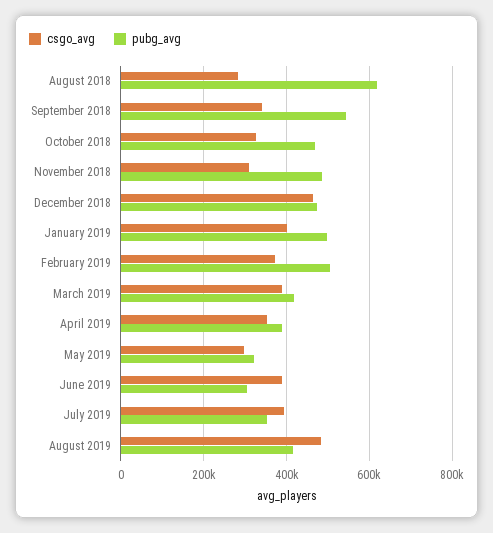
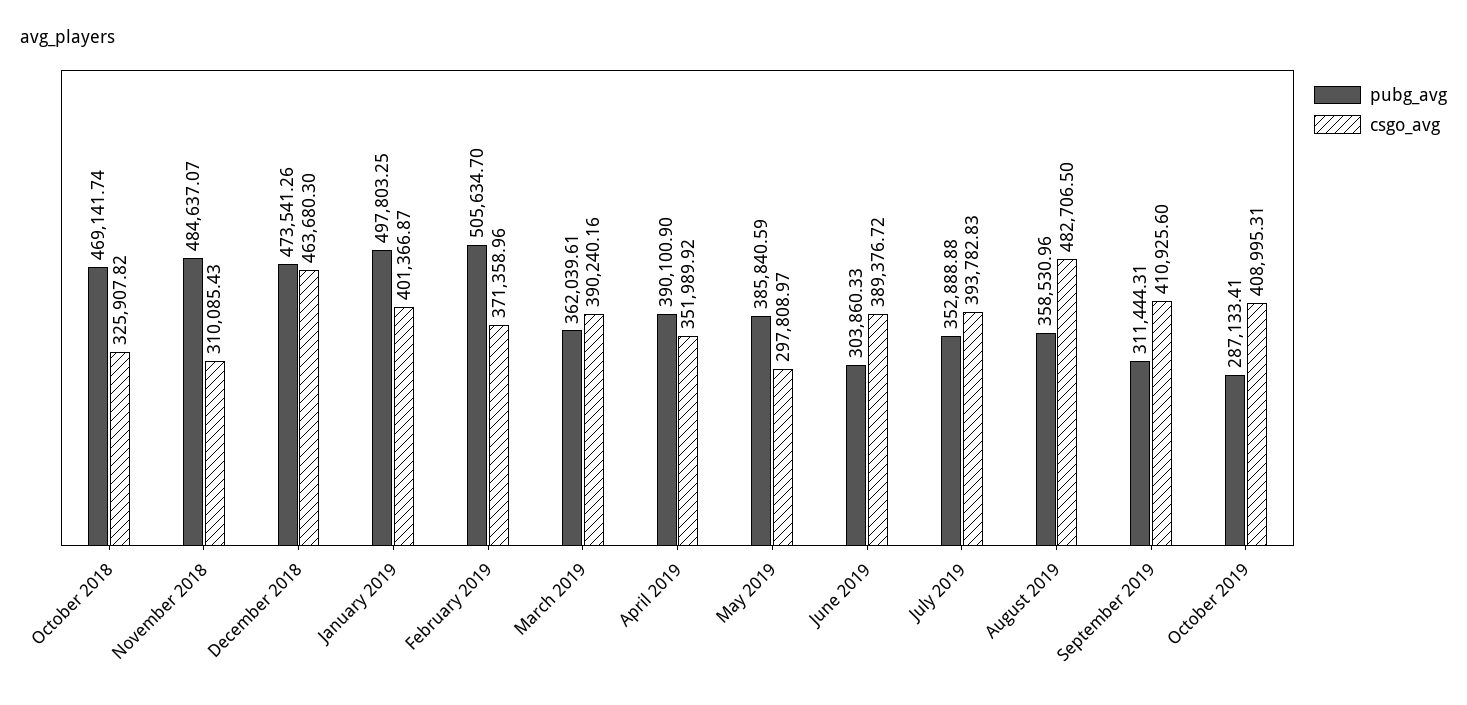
csgo_avg, August 2018: 280000 -> none
pubg_avg, August 2018: 620000 -> none
csgo_avg, September 2018: 340000 -> none
pubg_avg, September 2018: 540000 -> none
pubg_avg, March 2019: 420000 -> 362039.61
pubg_avg, May 2019: 320000 -> 385840.59
pubg_avg, August 2019: 420000 -> 358530.96
pubg_avg, September 2019: none -> 311444.31
csgo_avg, September 2019: none -> 410925.6
pubg_avg, October 2019: none -> 287133.41
csgo_avg, October 2019: none -> 408995.31

